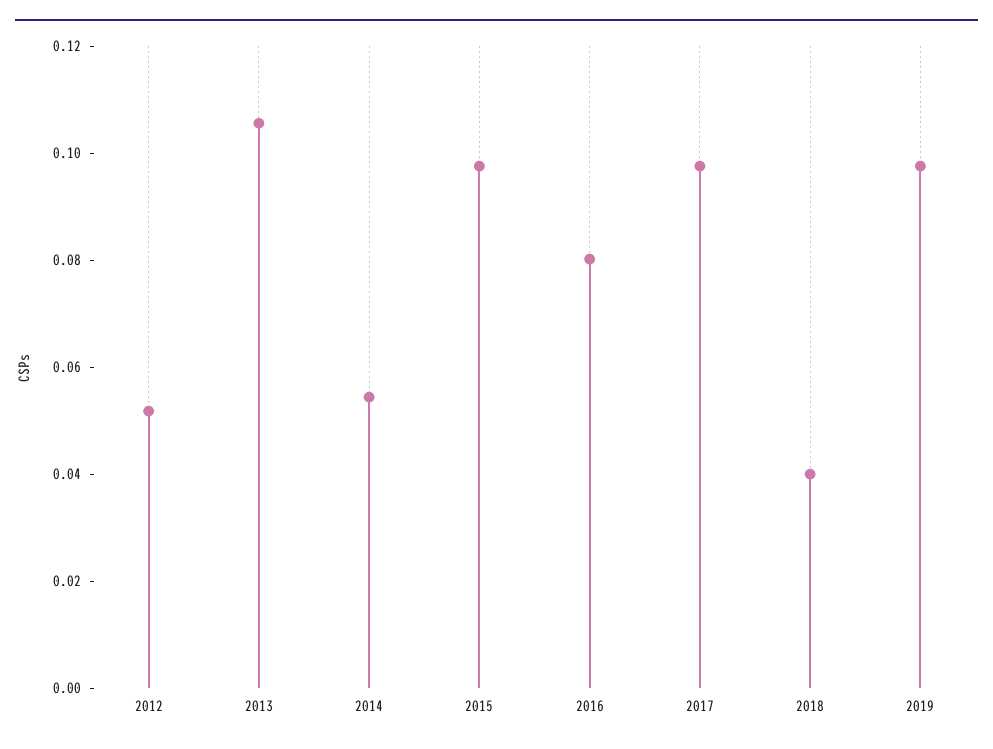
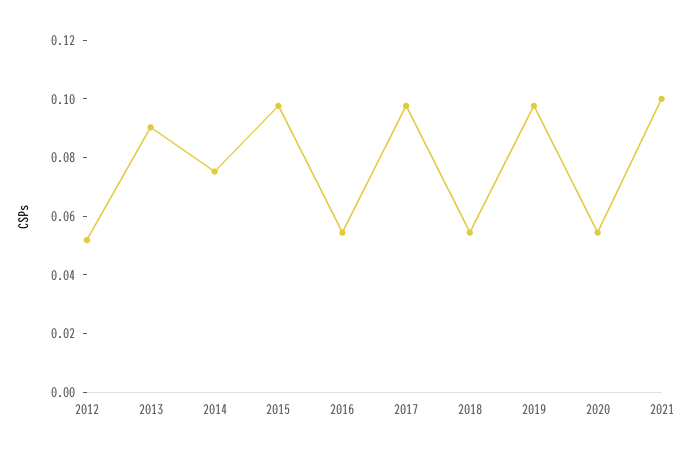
2013: 0.105 -> 0.09
2014: 0.055 -> 0.075
2016: 0.08 -> 0.055
2018: 0.04 -> 0.055
2020: none -> 0.055
2021: none -> 0.1

